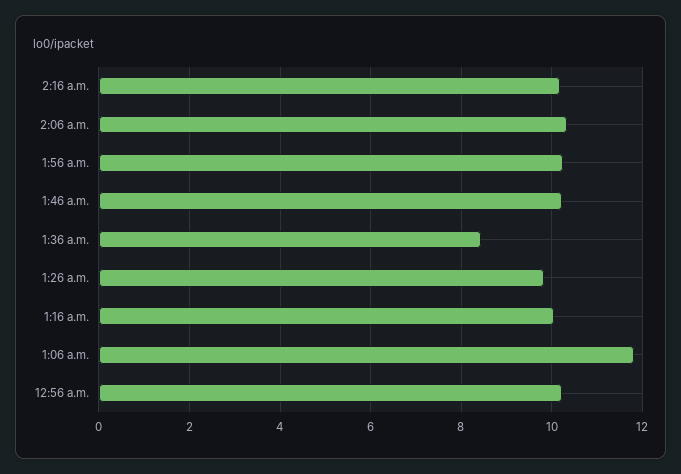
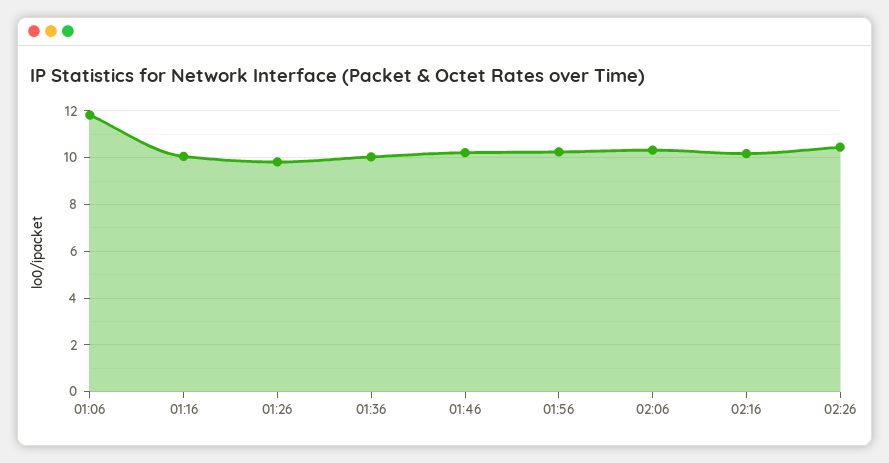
1:36 a.m.: 8.4 -> 10
12:56 a.m.: 10.2 -> none
02:26: none -> 10.5

